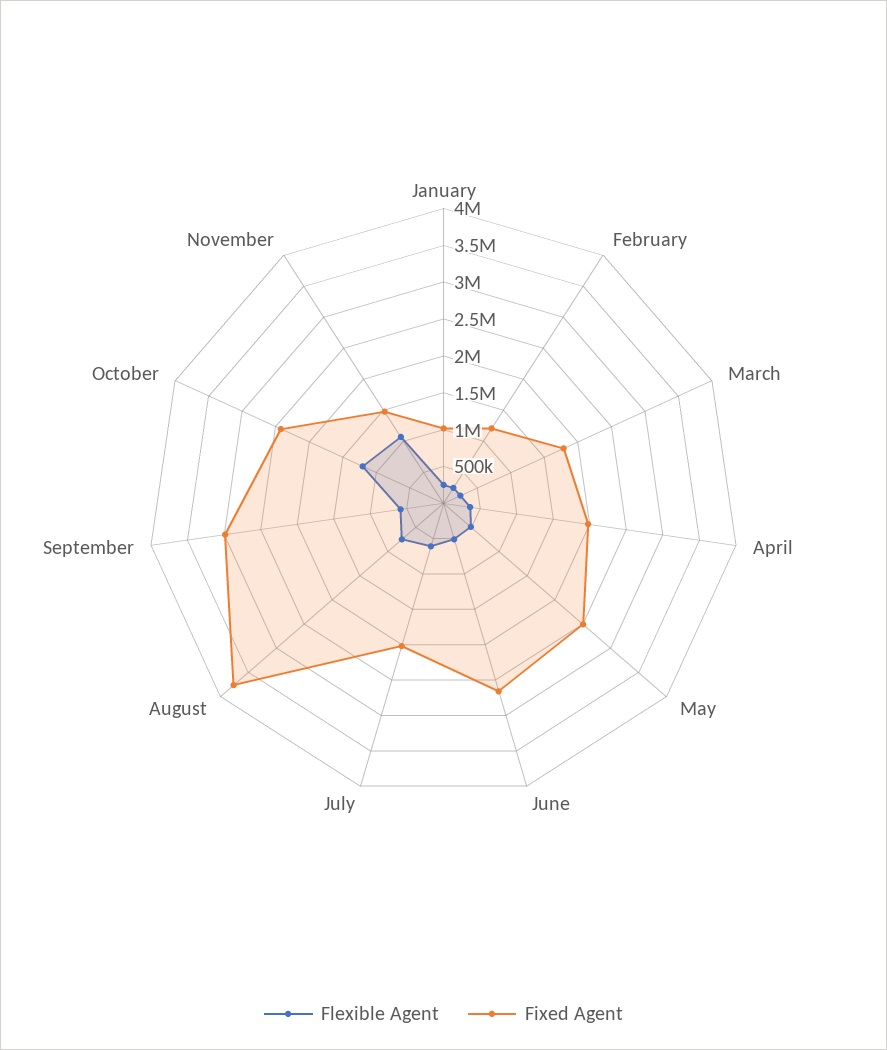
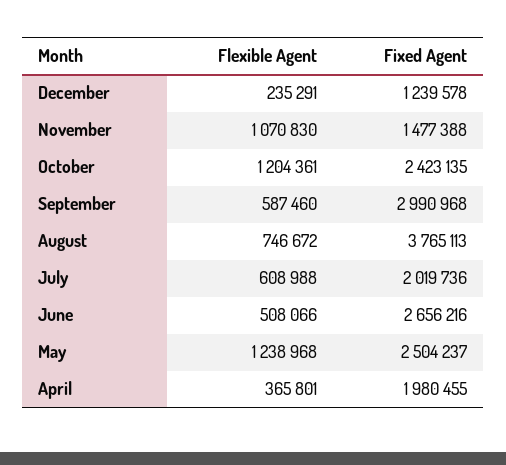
Flexible Agent, January: 250000 -> none
Fixed Agent, January: 1000000 -> none
Flexible Agent, February: 250000 -> none
Fixed Agent, February: 1250000 -> none
Flexible Agent, March: 250000 -> none
Fixed Agent, March: 1750000 -> none
Flexible Agent, May: 500000 -> 1238968
Flexible Agent, December: none -> 235291
Fixed Agent, December: none -> 1239578

